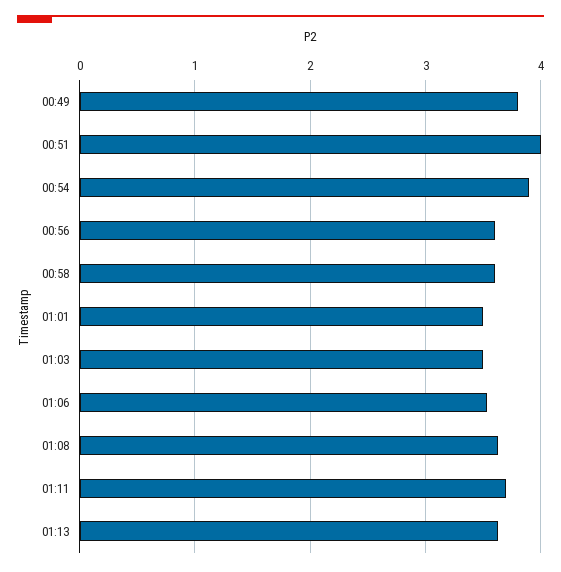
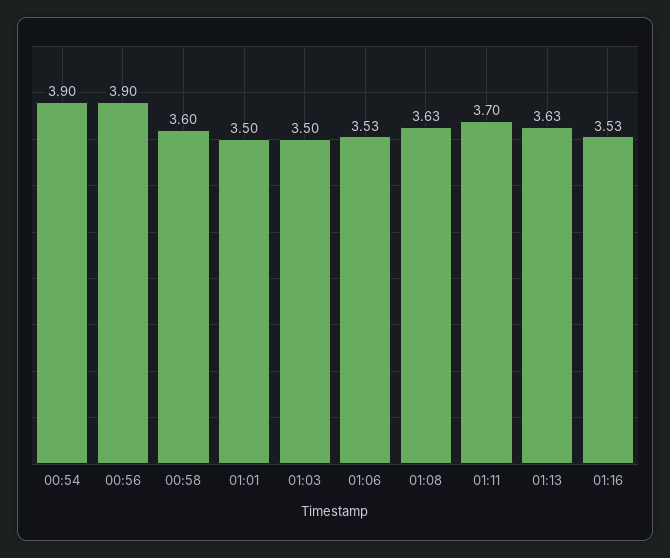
00:49: 3.8 -> none
00:51: 4 -> none
00:56: 3.6 -> 3.9
01:16: none -> 3.53

